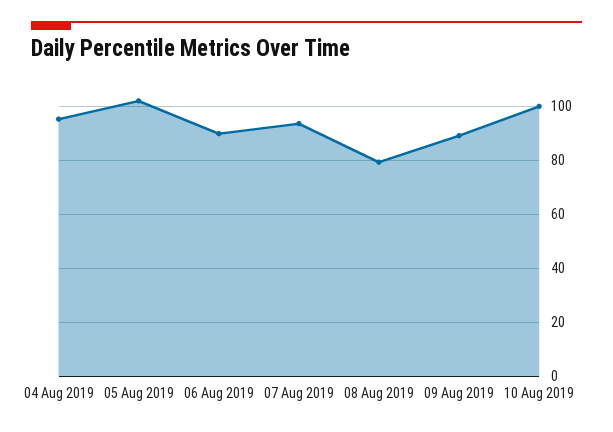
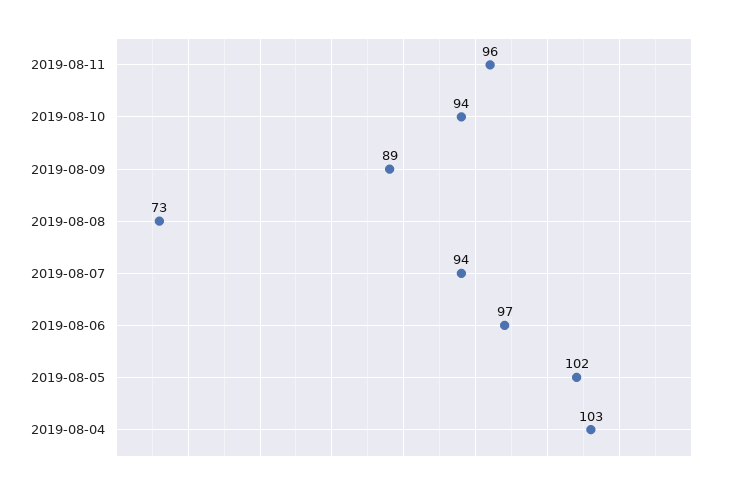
04 Aug 2019: 95 -> 103
06 Aug 2019: 90 -> 97
08 Aug 2019: 80 -> 73
10 Aug 2019: 100 -> 94
2019-08-11: none -> 96

